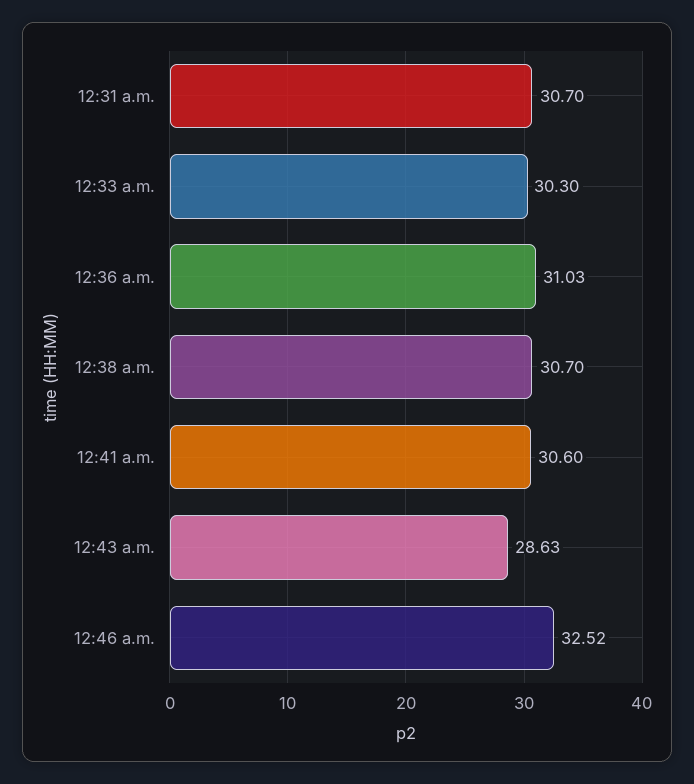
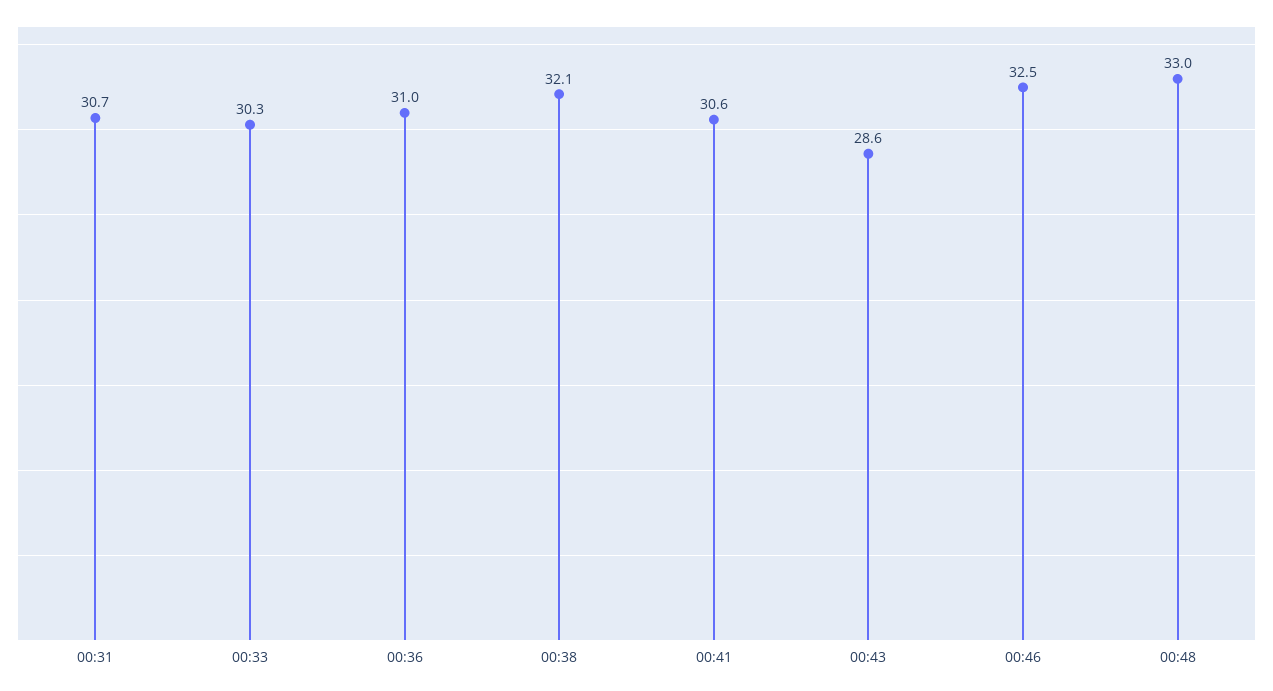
12:38 a.m.: 30.7 -> 32.1
00:48: none -> 33

